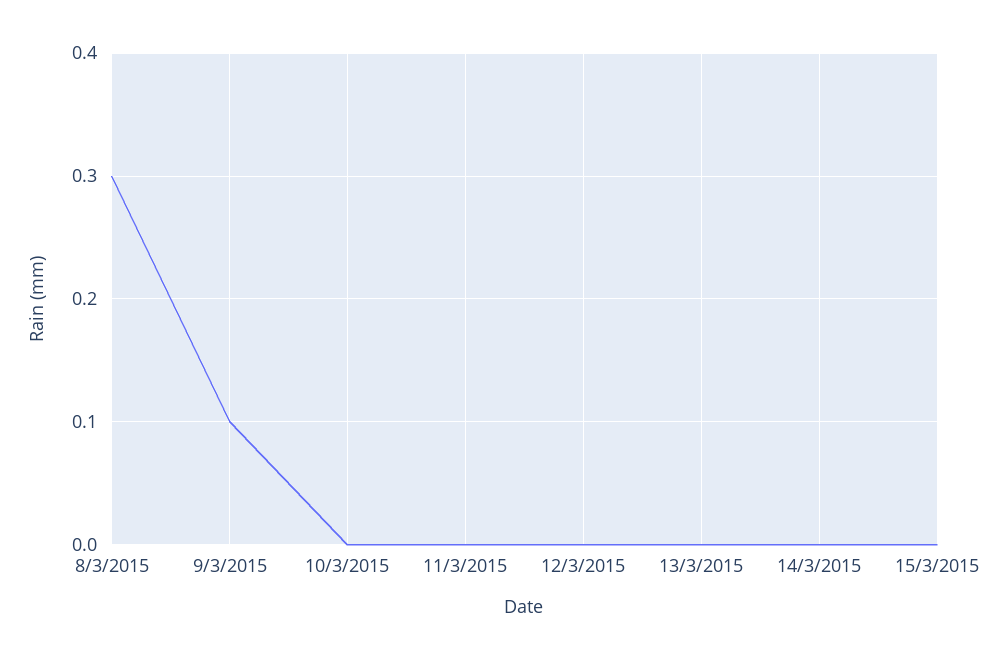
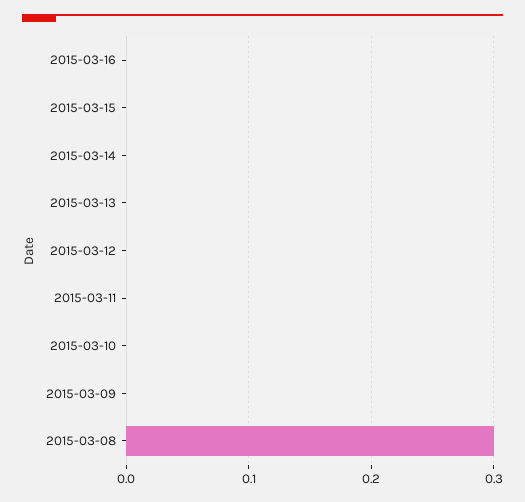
9/3/2015: 0.1 -> 0
2015-03-16: none -> 0

